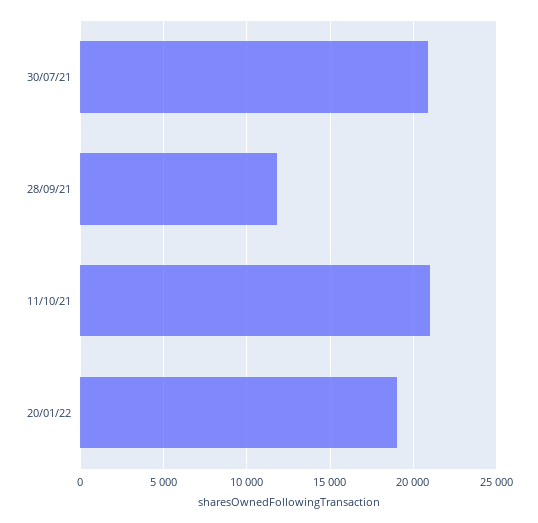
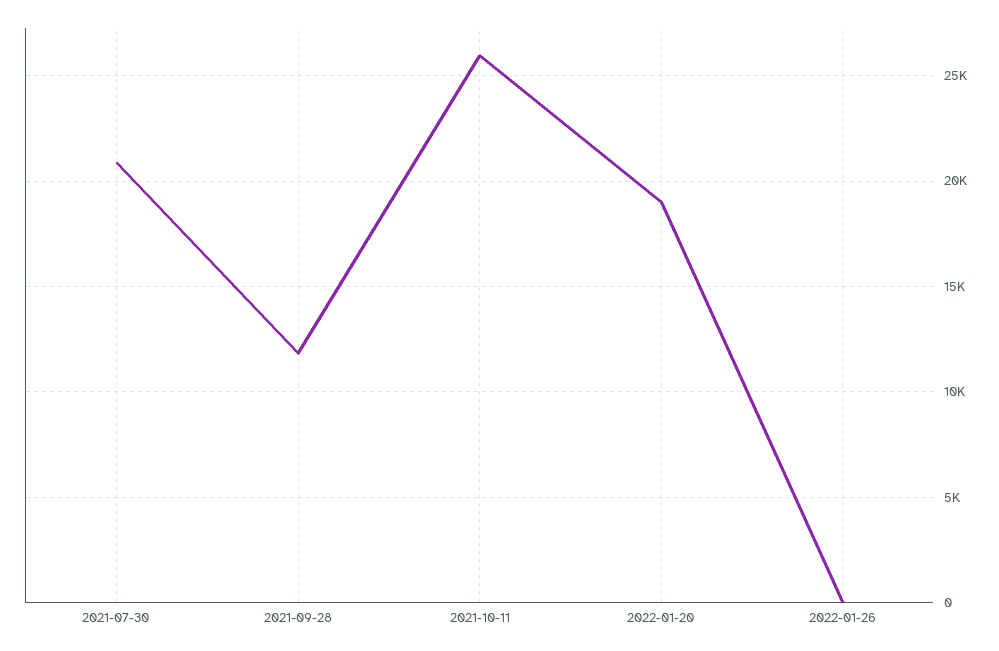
11/10/21: 21000 -> 26000
2022-01-26: none -> 0

